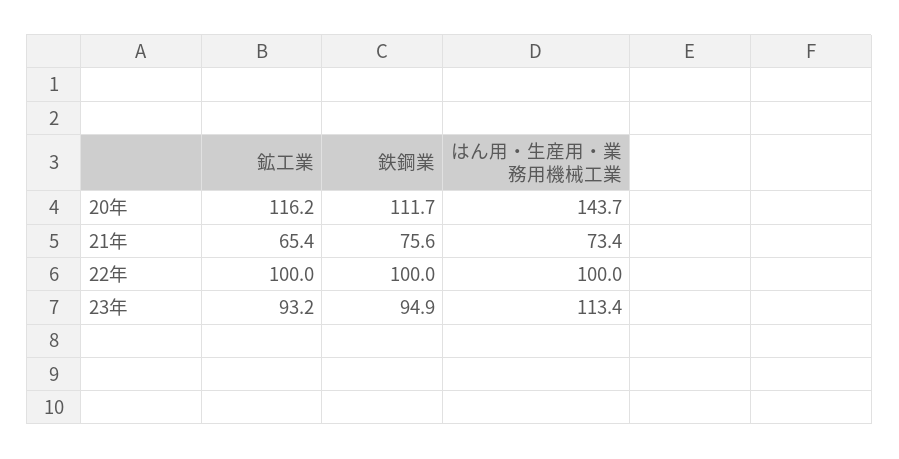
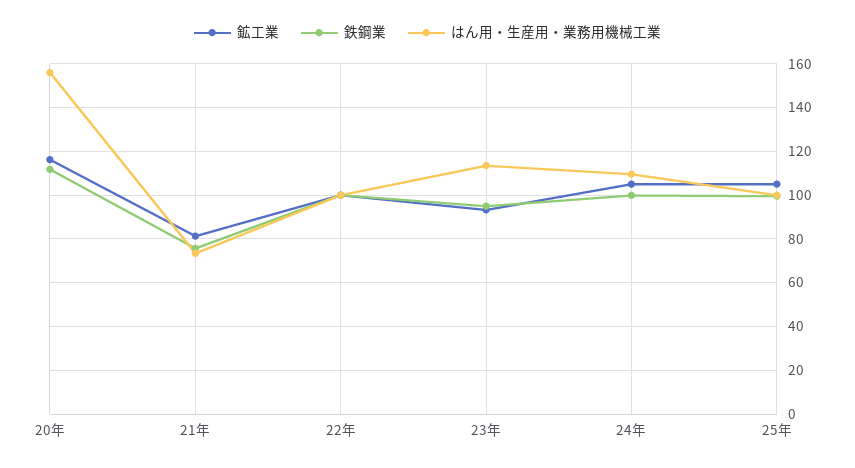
はん用・生産用・業務用機械工業, 20年: 143.7 -> 155
鉱工業, 21年: 65.4 -> 80
鉱工業, 24年: none -> 105
鉄鋼業, 24年: none -> 100
はん用・生産用・業務用機械工業, 24年: none -> 110
鉱工業, 25年: none -> 105
鉄鋼業, 25年: none -> 100
はん用・生産用・業務用機械工業, 25年: none -> 100

